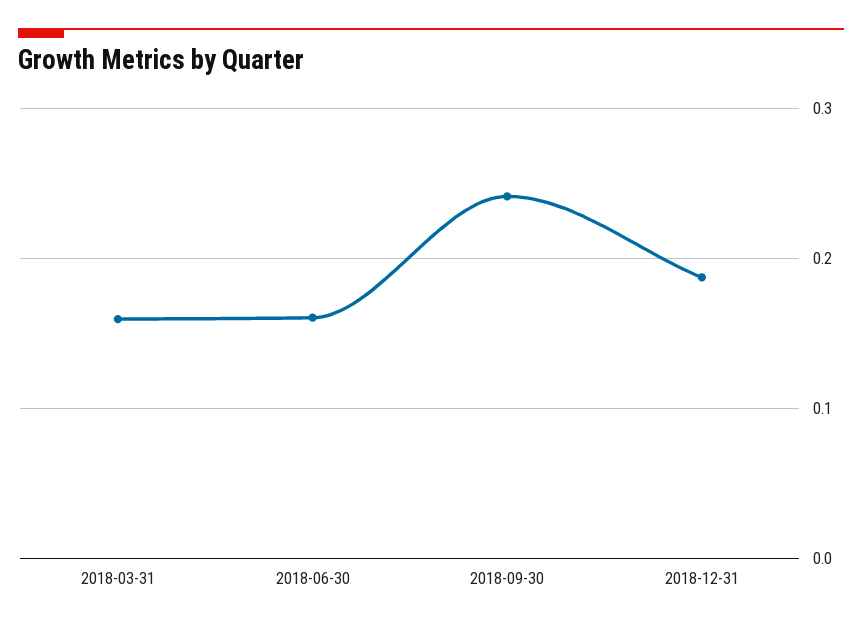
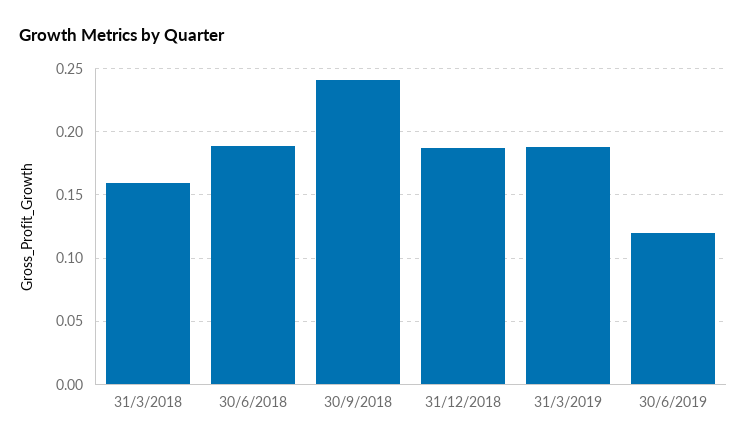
2018-06-30: 0.16 -> 0.19
31/3/2019: none -> 0.19
30/6/2019: none -> 0.12

